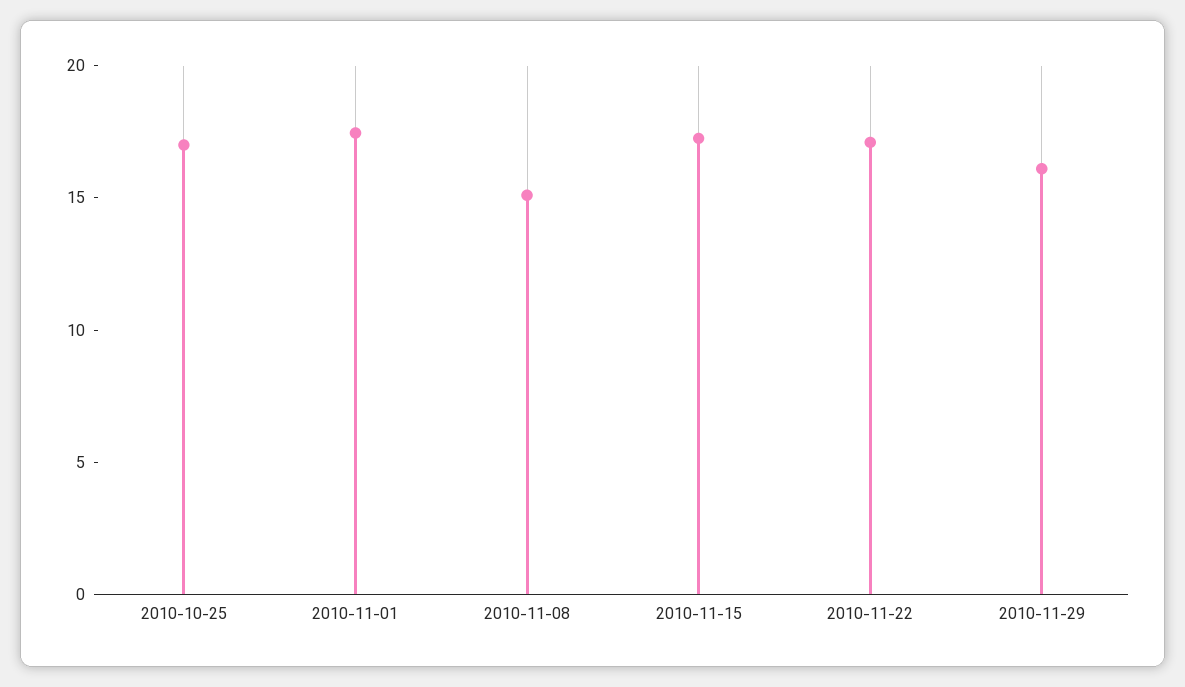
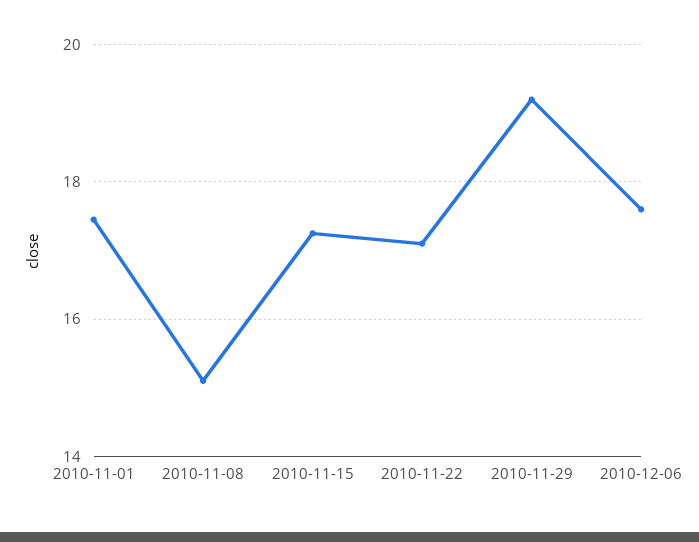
2010-10-25: 17 -> none
2010-11-29: 16 -> 19.2
2010-12-06: none -> 17.6

